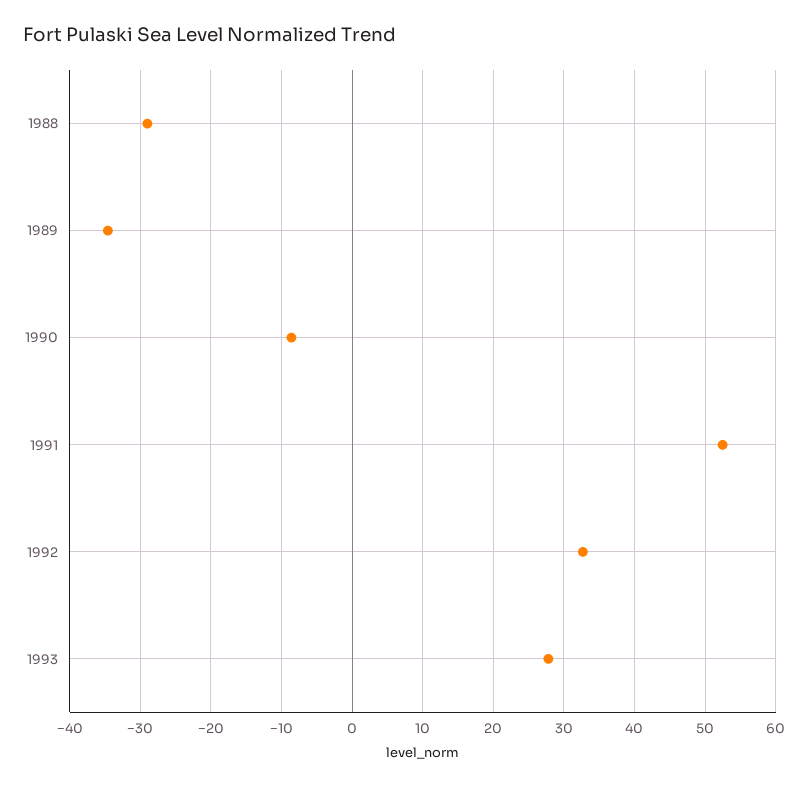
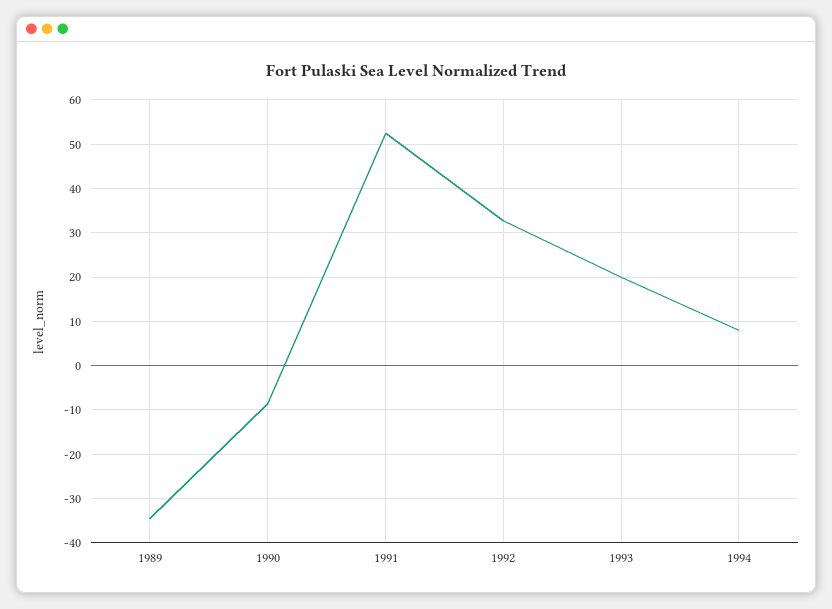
1988: -29 -> none
1993: 28 -> 20
1994: none -> 8

